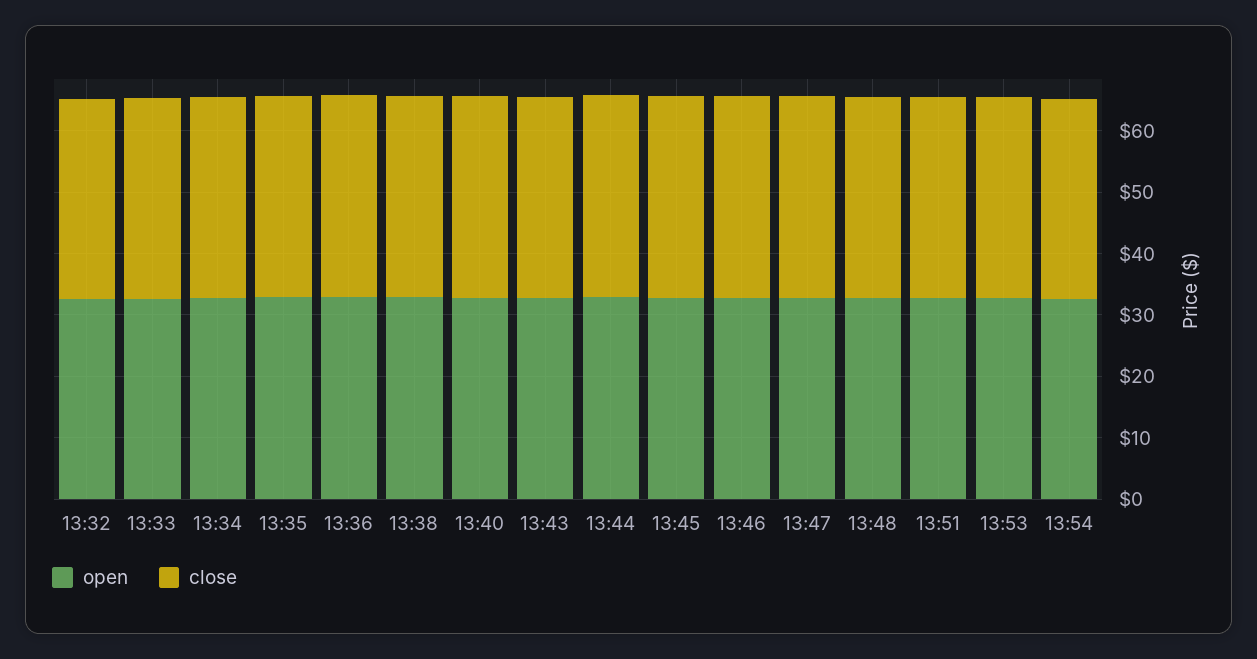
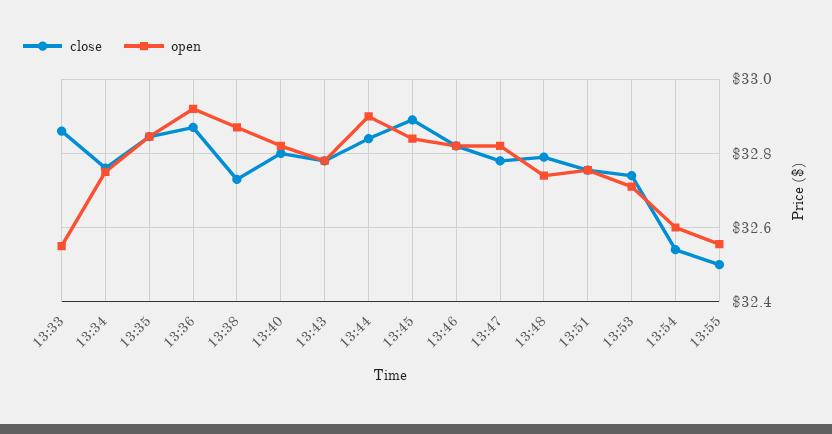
open, 13:32: 32 -> none
close, 13:32: 32 -> none
close, 13:55: none -> 32.5
open, 13:55: none -> 32.56

